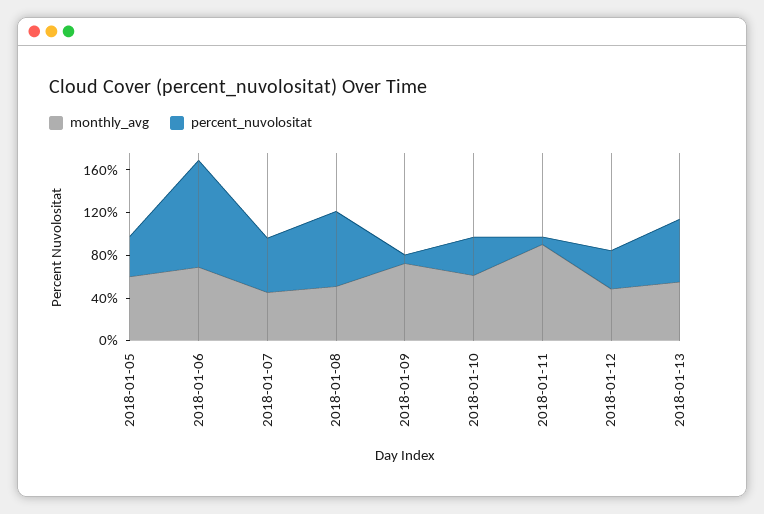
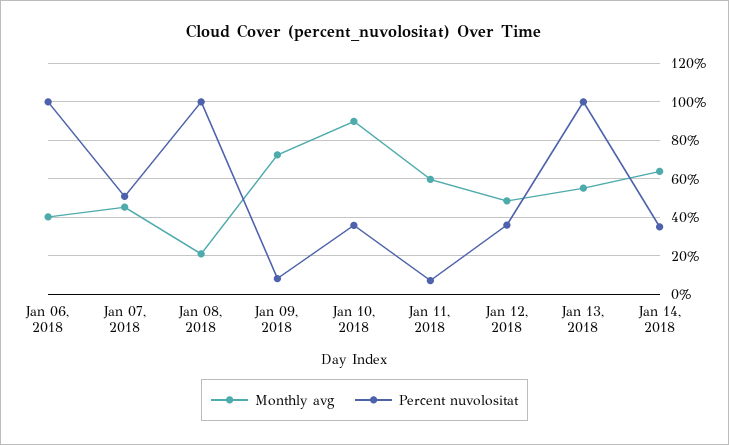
monthly_avg, 2018-01-05: 60 -> none
percent_nuvolositat, 2018-01-05: 40 -> none
monthly_avg, 2018-01-06: 70 -> 40
monthly_avg, 2018-01-08: 50 -> 20
percent_nuvolositat, 2018-01-08: 70 -> 100
monthly_avg, 2018-01-10: 60 -> 90
monthly_avg, 2018-01-11: 90 -> 60
percent_nuvolositat, 2018-01-13: 60 -> 100
monthly_avg, Jan 14, 2018: none -> 65
percent_nuvolositat, Jan 14, 2018: none -> 35

